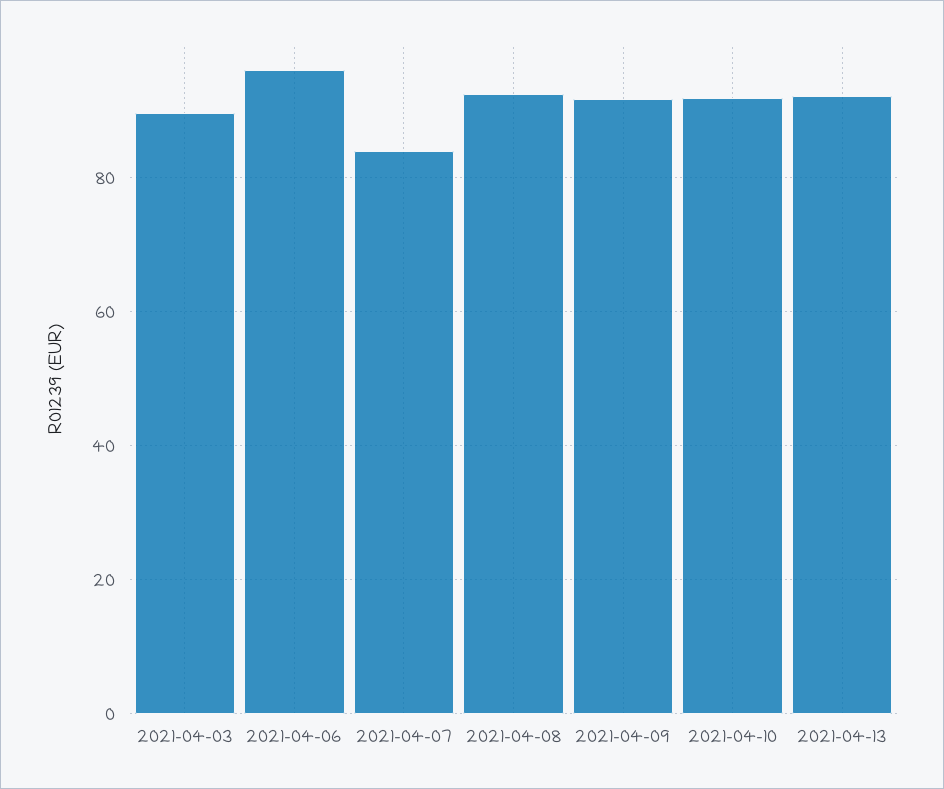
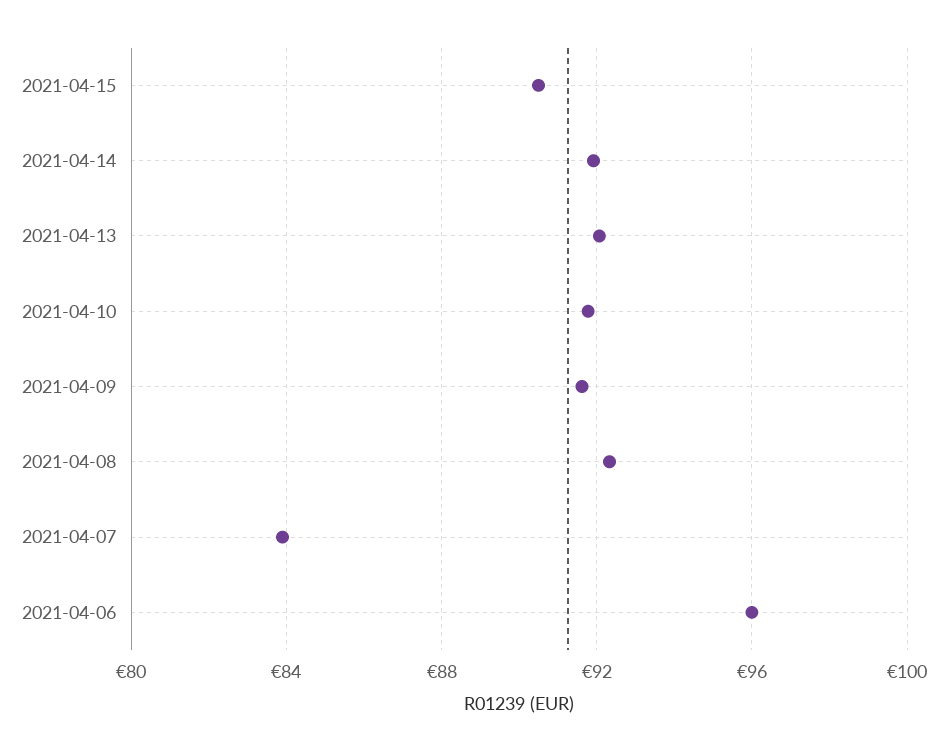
2021-04-03: 90 -> none
2021-04-15: none -> 90.5
2021-04-14: none -> 92

